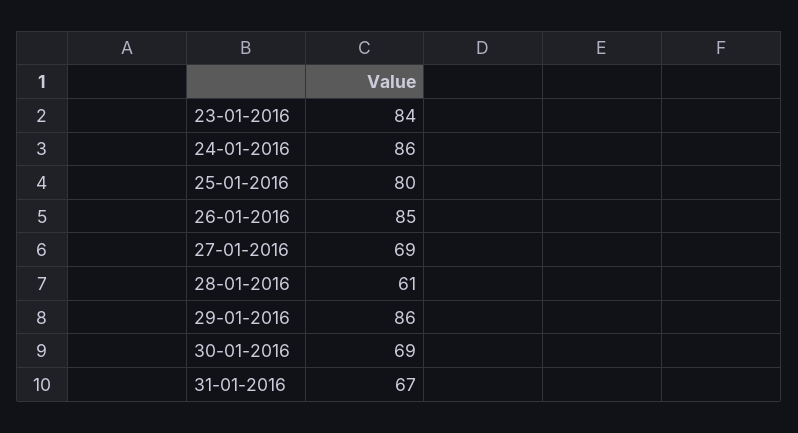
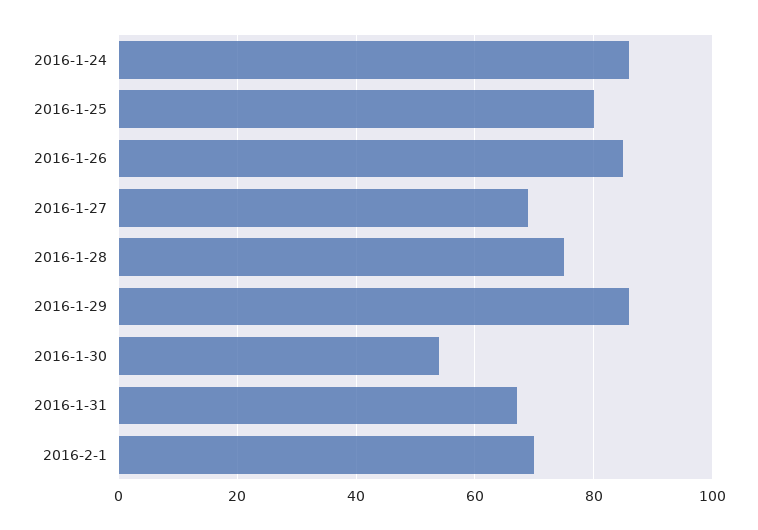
23-01-2016: 84 -> none
28-01-2016: 61 -> 75
30-01-2016: 69 -> 55
2016-2-1: none -> 70

